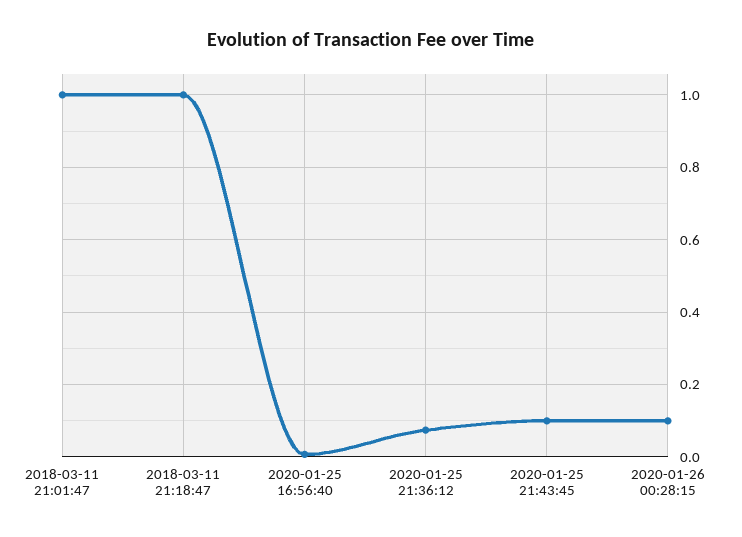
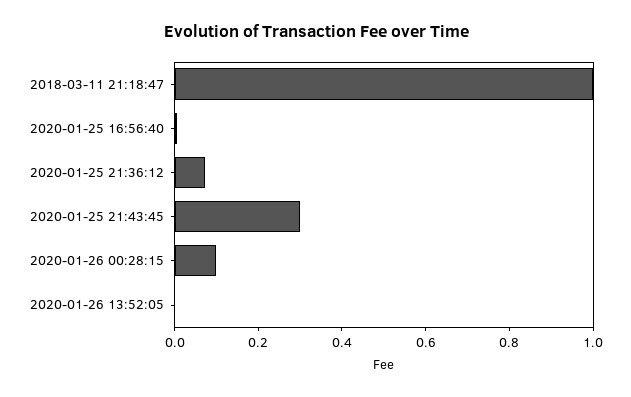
2018-03-11 21:01:47: 1 -> none
2020-01-25 21:43:45: 0.1 -> 0.3
2020-01-26 13:52:05: none -> 0

